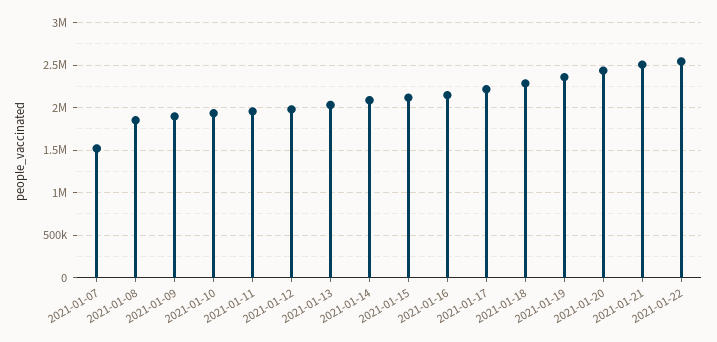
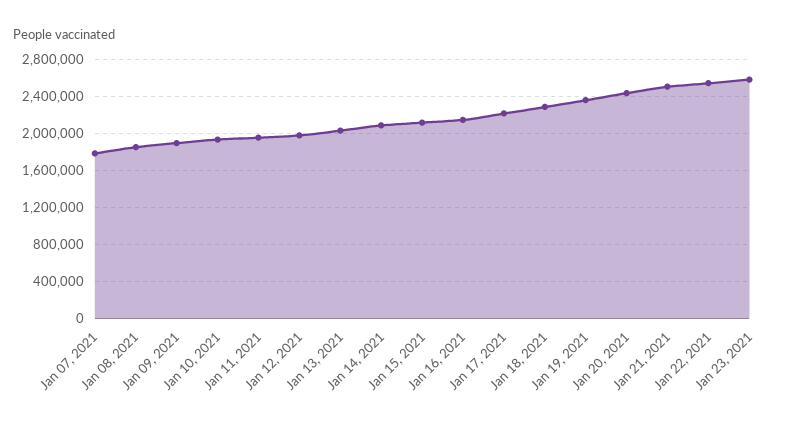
2021-01-07: 1500000 -> 1800000
Jan 23, 2021: none -> 2600000

